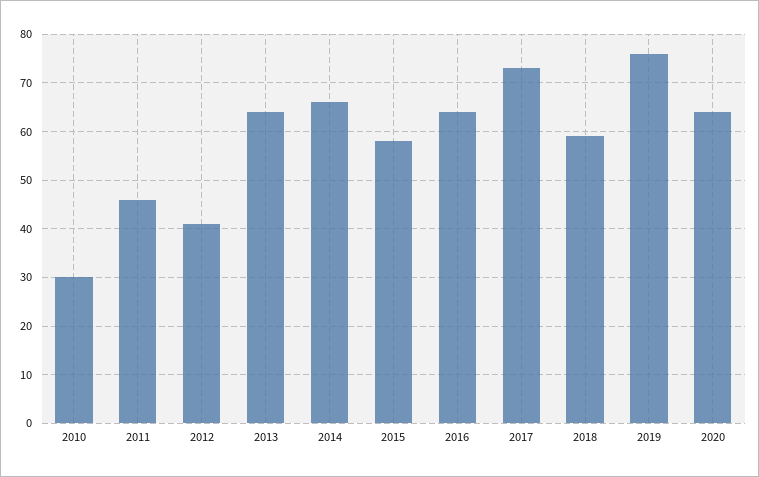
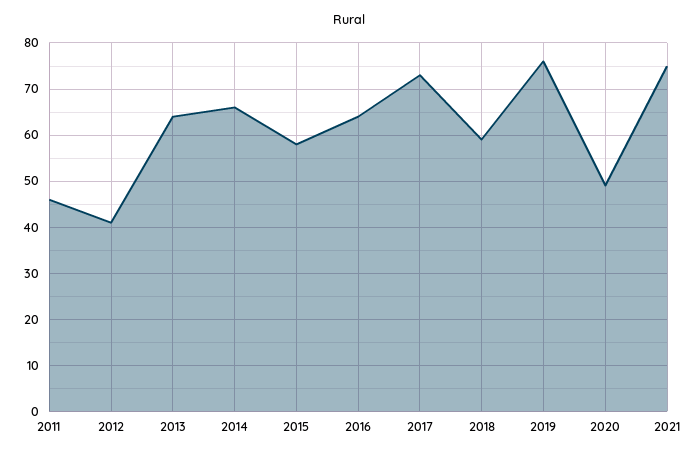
2010: 30 -> none
2020: 65 -> 50
2021: none -> 75

